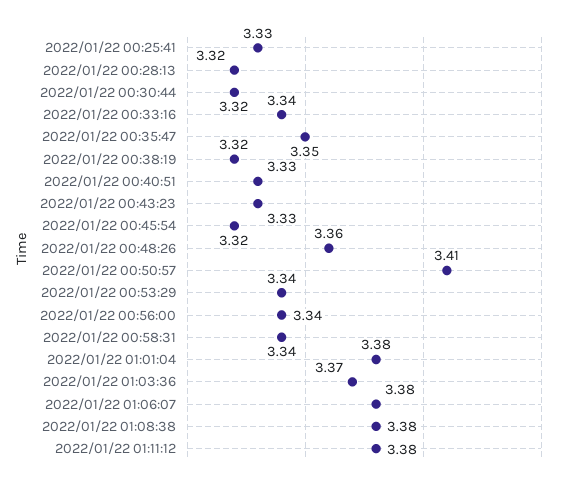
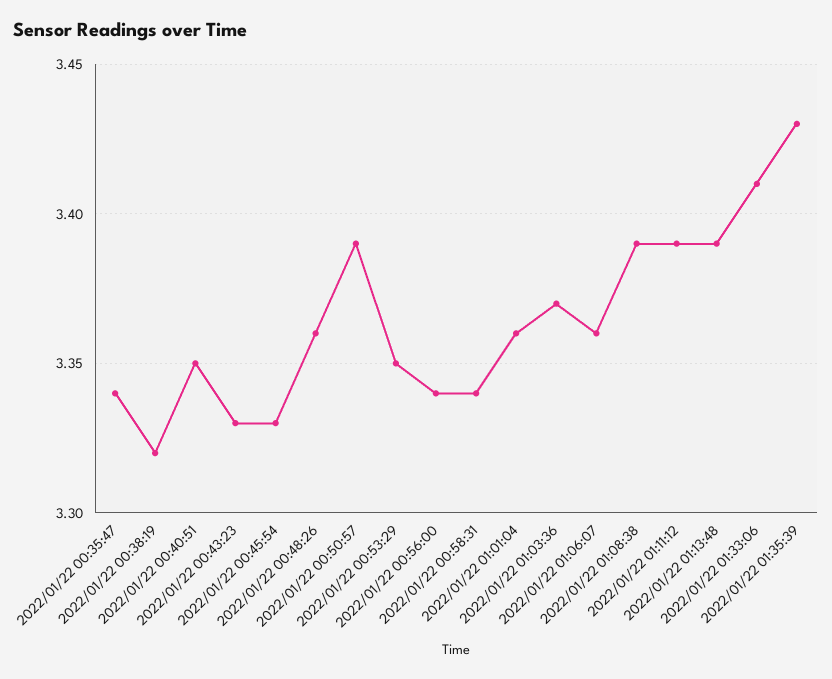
2022/01/22 00:25:41: 3.33 -> none
2022/01/22 00:28:13: 3.32 -> none
2022/01/22 00:30:44: 3.32 -> none
2022/01/22 00:33:16: 3.34 -> none
2022/01/22 00:35:47: 3.35 -> 3.34
2022/01/22 00:40:51: 3.33 -> 3.35
2022/01/22 00:45:54: 3.32 -> 3.33
2022/01/22 00:50:57: 3.41 -> 3.39
2022/01/22 00:53:29: 3.34 -> 3.35
2022/01/22 01:01:04: 3.38 -> 3.36
2022/01/22 01:06:07: 3.38 -> 3.36
2022/01/22 01:08:38: 3.38 -> 3.39
2022/01/22 01:11:12: 3.38 -> 3.39
2022/01/22 01:13:48: none -> 3.39
2022/01/22 01:33:06: none -> 3.41
2022/01/22 01:35:39: none -> 3.43

